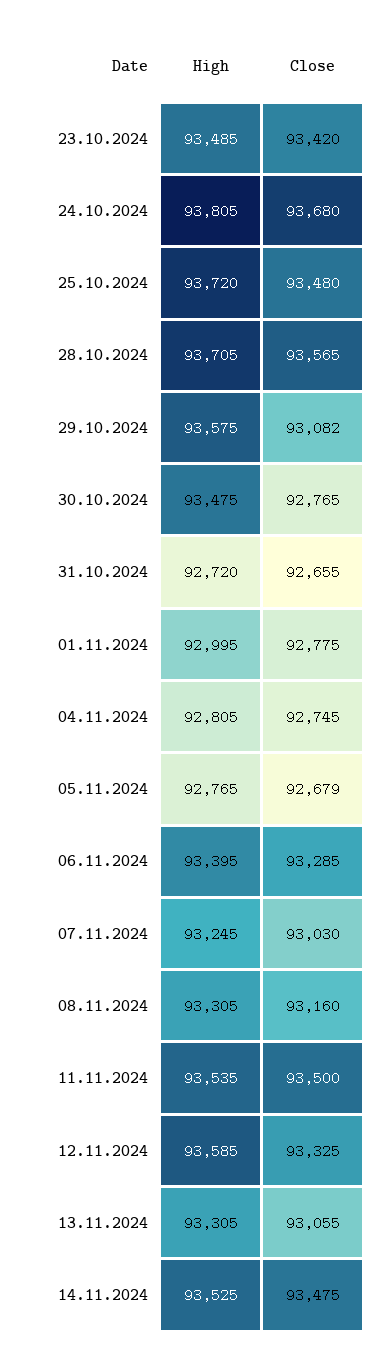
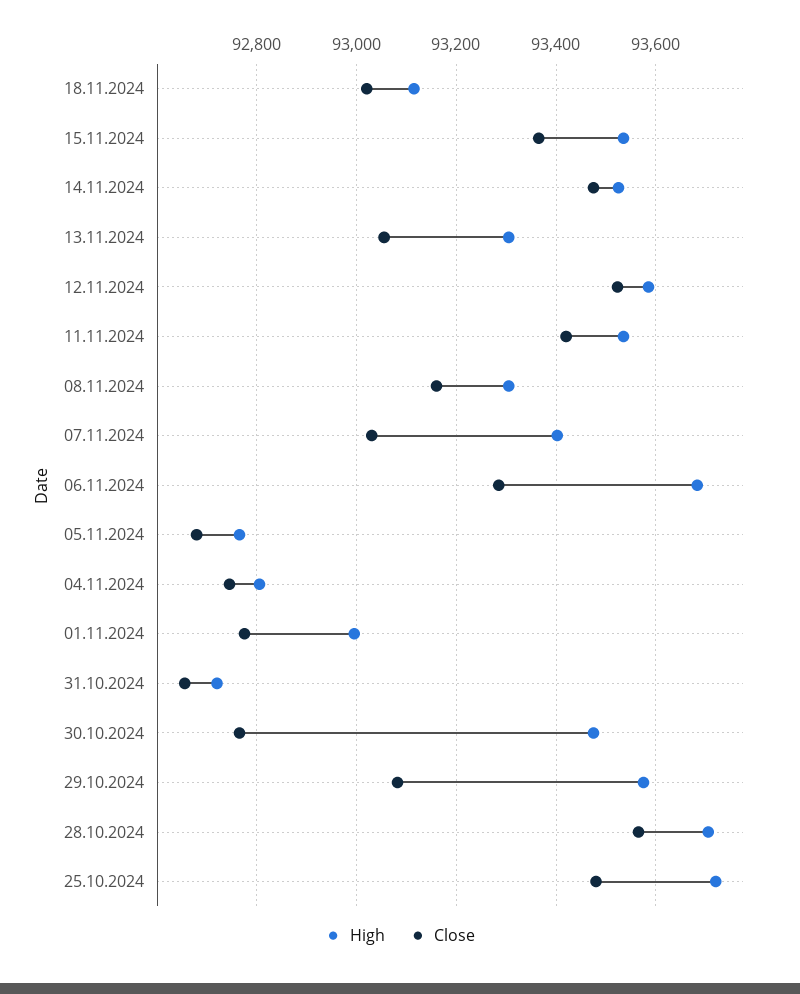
High, 23.10.2024: 93485 -> none
Close, 23.10.2024: 93420 -> none
High, 24.10.2024: 93805 -> none
Close, 24.10.2024: 93680 -> none
High, 06.11.2024: 93395 -> 93680
High, 07.11.2024: 93245 -> 93400
Close, 11.11.2024: 93500 -> 93420
Close, 12.11.2024: 93325 -> 93520
High, 18.11.2024: none -> 93120
Close, 18.11.2024: none -> 93020
High, 15.11.2024: none -> 93540
Close, 15.11.2024: none -> 93360

